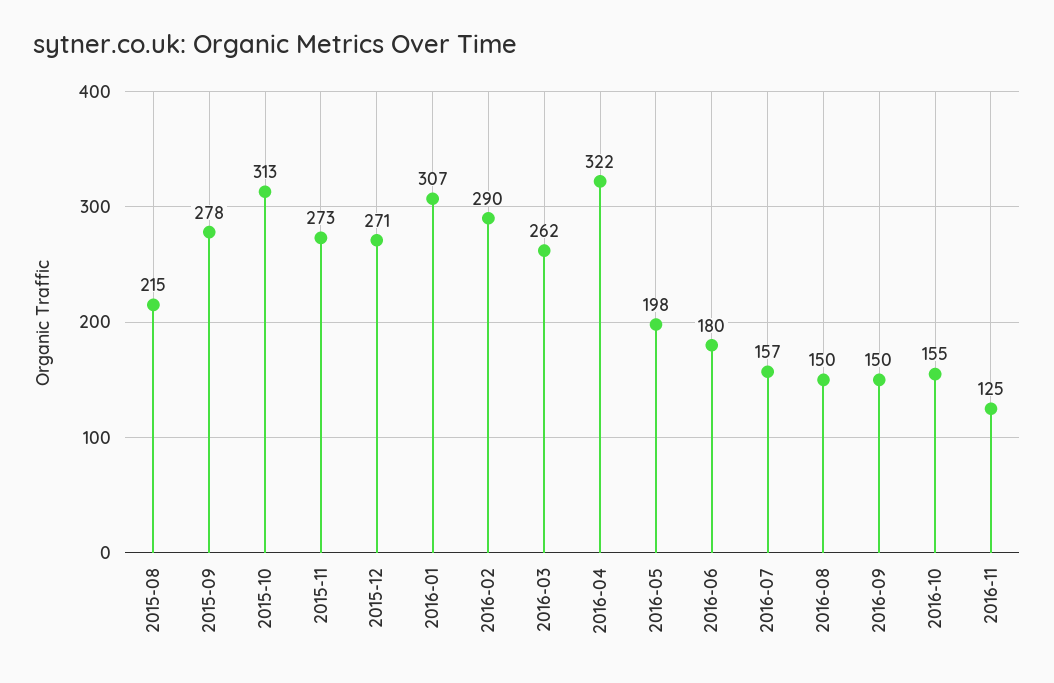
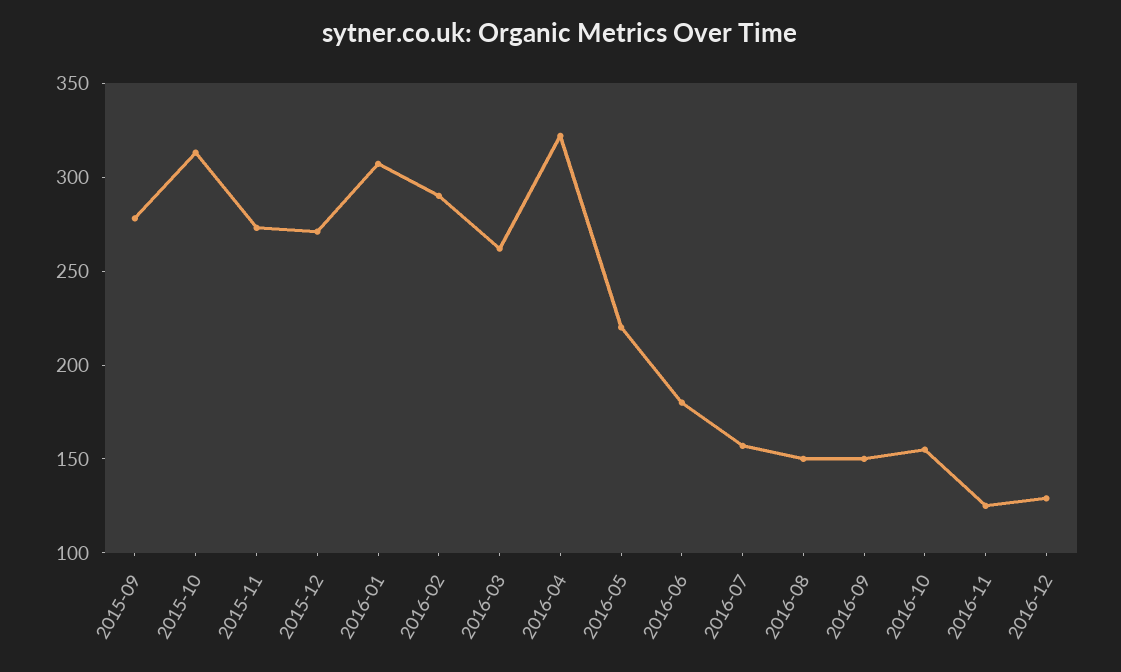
2015-08: 215 -> none
2016-05: 198 -> 220
2016-12: none -> 130

